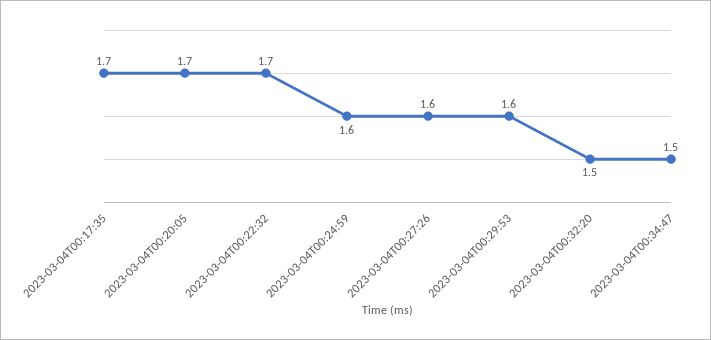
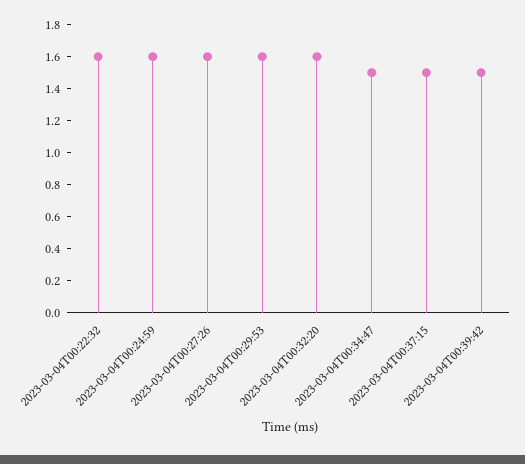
2023-03-04T00:17:35: 1.7 -> none
2023-03-04T00:20:05: 1.7 -> none
2023-03-04T00:22:32: 1.7 -> 1.6
2023-03-04T00:32:20: 1.5 -> 1.6
2023-03-04T00:37:15: none -> 1.5
2023-03-04T00:39:42: none -> 1.5

